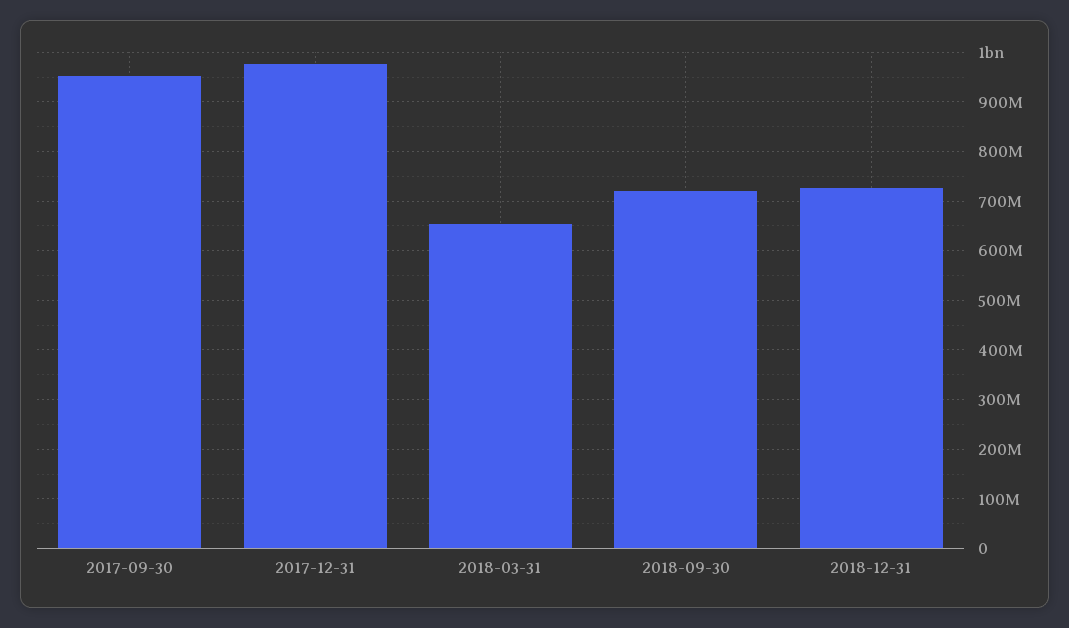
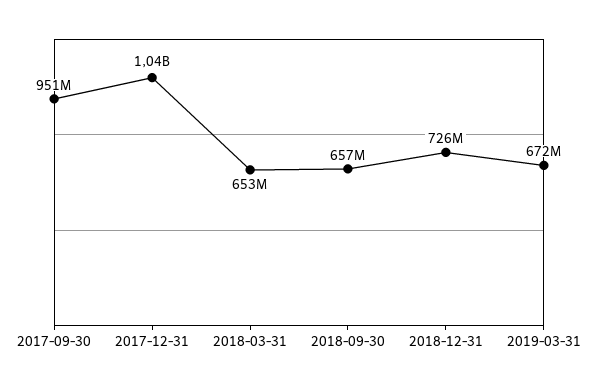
2017-12-31: 980000000 -> 1040000000
2018-09-30: 720000000 -> 657000000
2019-03-31: none -> 672000000

